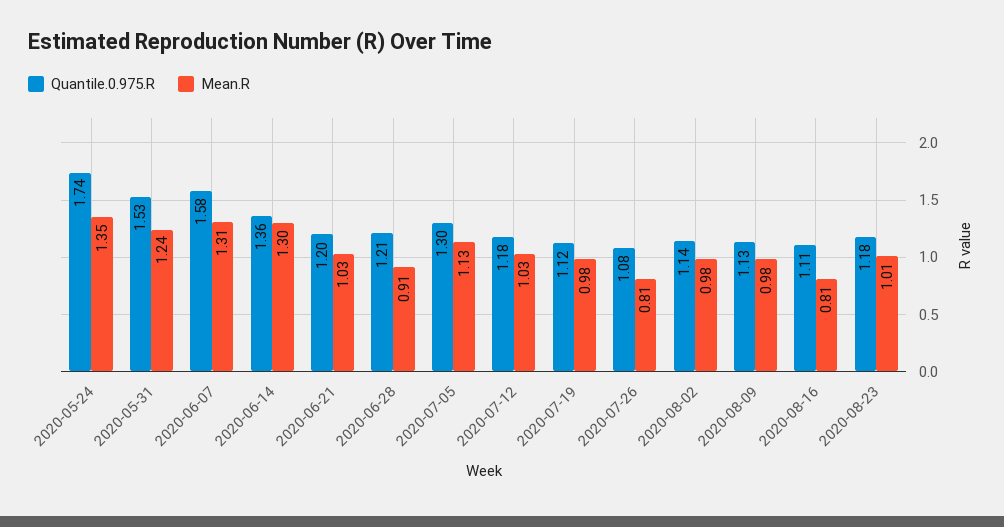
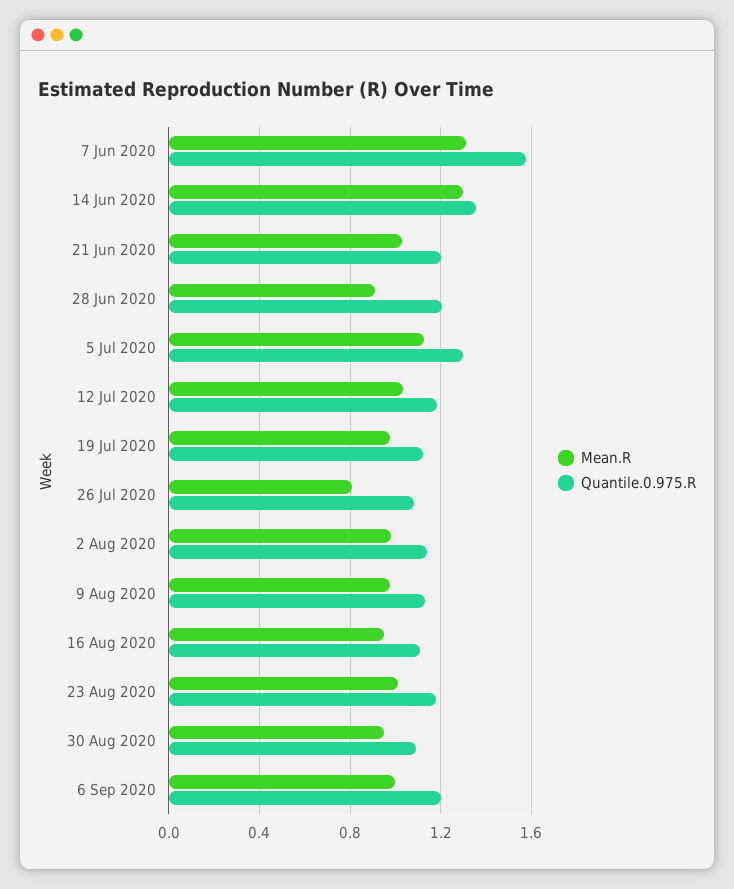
Quantile.0.975.R, 2020-05-24: 1.74 -> none
Mean.R, 2020-05-24: 1.35 -> none
Quantile.0.975.R, 2020-05-31: 1.53 -> none
Mean.R, 2020-05-31: 1.24 -> none
Mean.R, 2020-08-16: 0.81 -> 0.95
Mean.R, 30 Aug 2020: none -> 0.95
Quantile.0.975.R, 30 Aug 2020: none -> 1.1
Mean.R, 6 Sep 2020: none -> 1
Quantile.0.975.R, 6 Sep 2020: none -> 1.2

